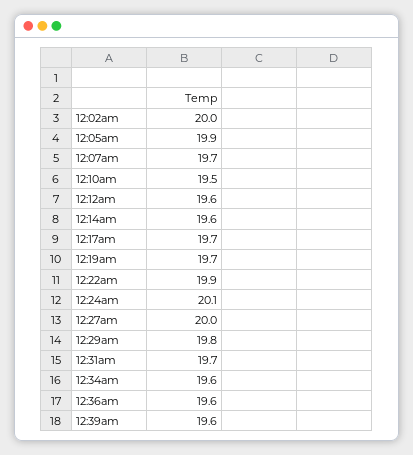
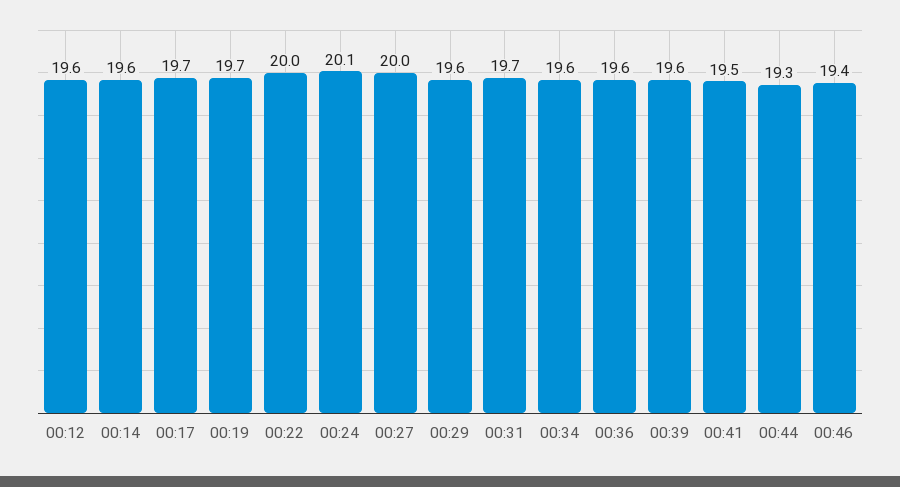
12:02am: 20 -> none
12:05am: 19.9 -> none
12:07am: 19.7 -> none
12:10am: 19.5 -> none
12:22am: 19.9 -> 20
12:29am: 19.8 -> 19.6
00:41: none -> 19.5
00:44: none -> 19.3
00:46: none -> 19.4

